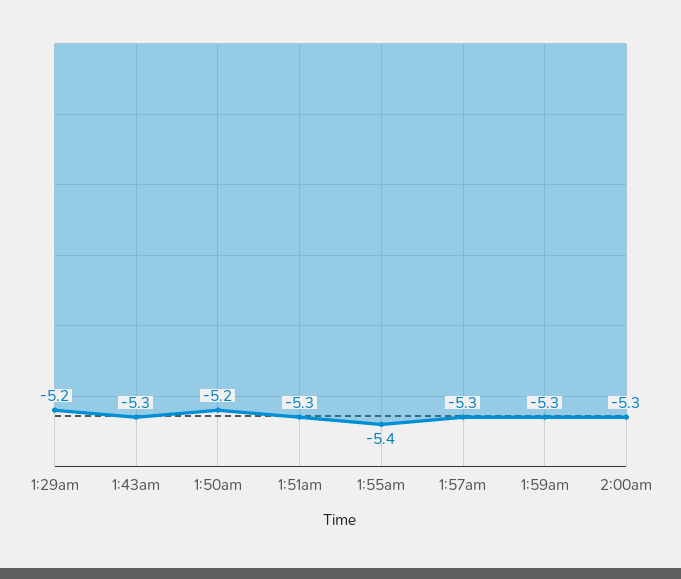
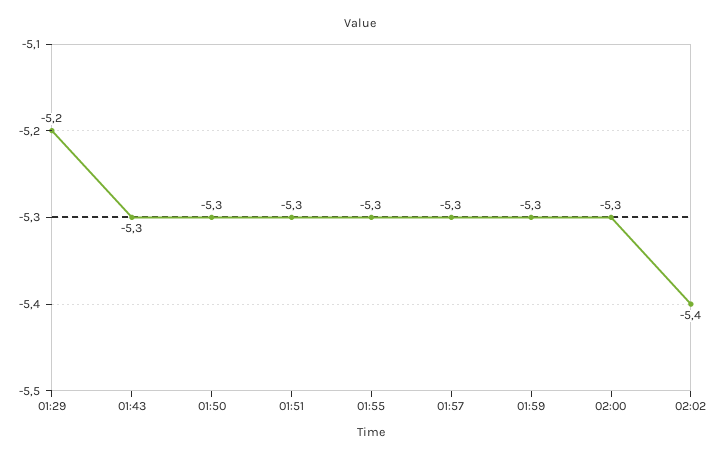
1:50am: -5.2 -> -5.3
1:55am: -5.4 -> -5.3
02:02: none -> -5.4

